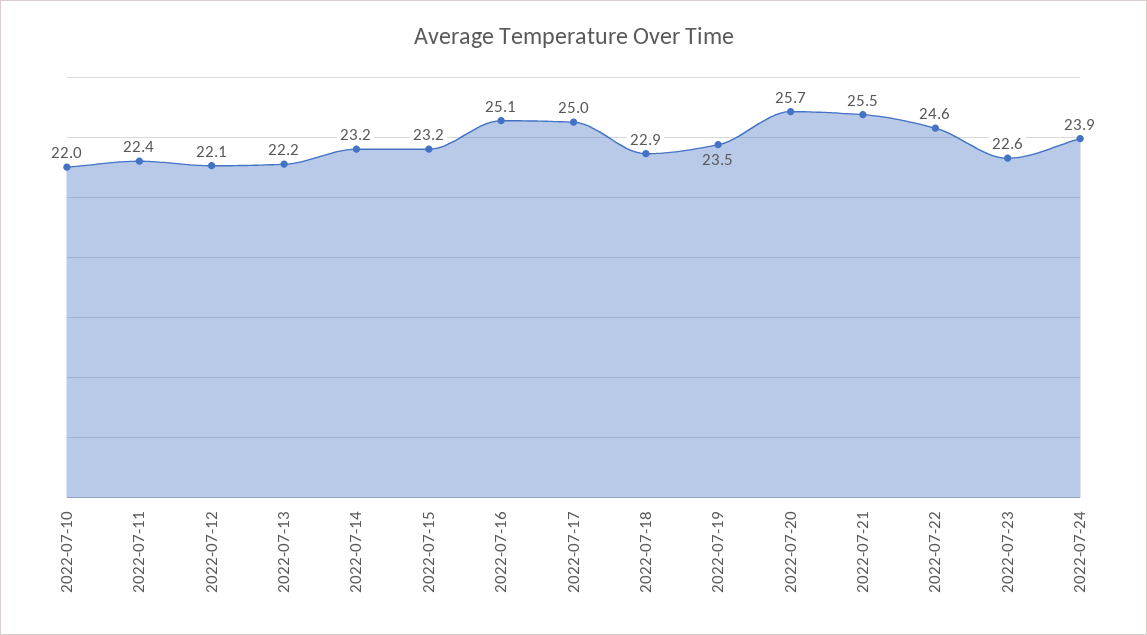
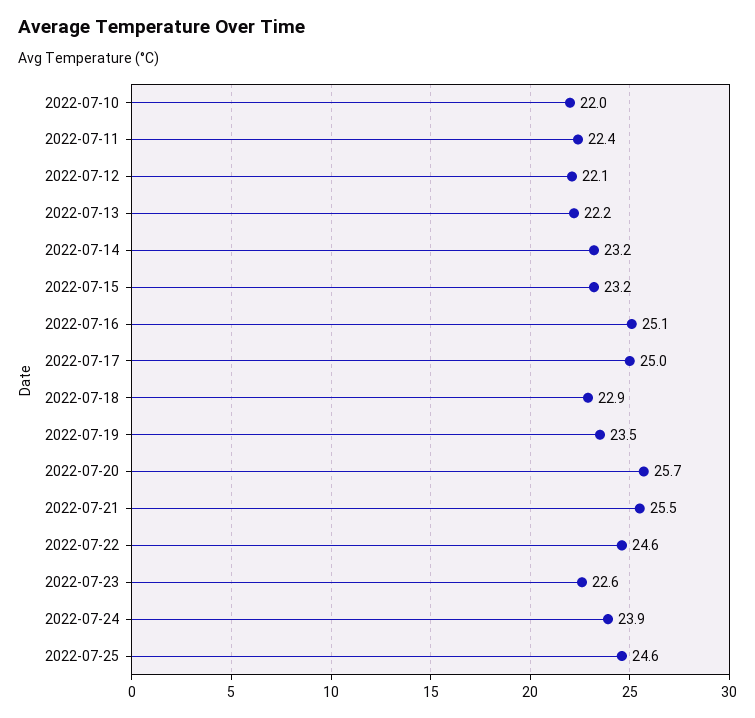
2022-07-25: none -> 24.6

